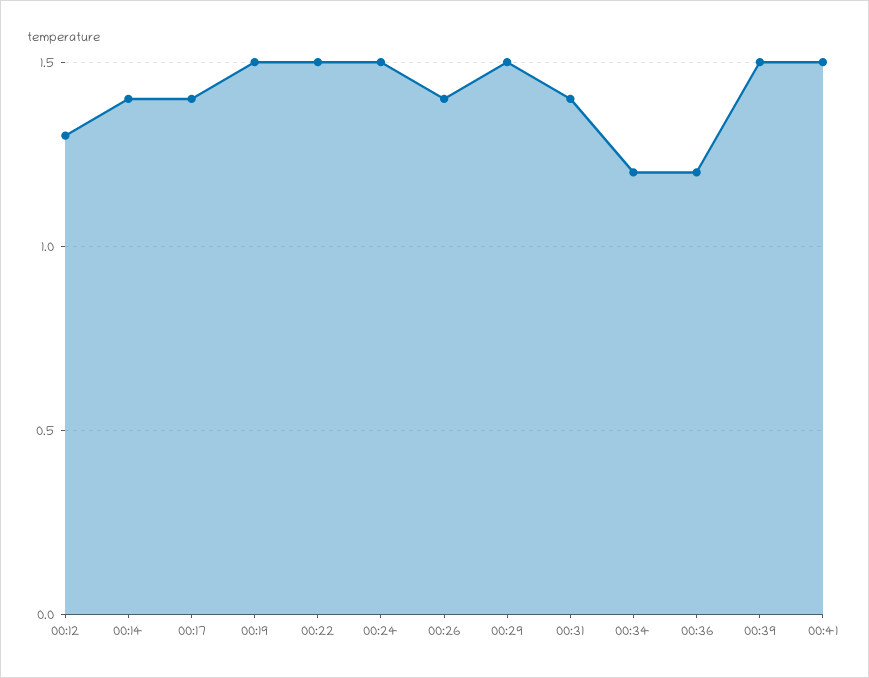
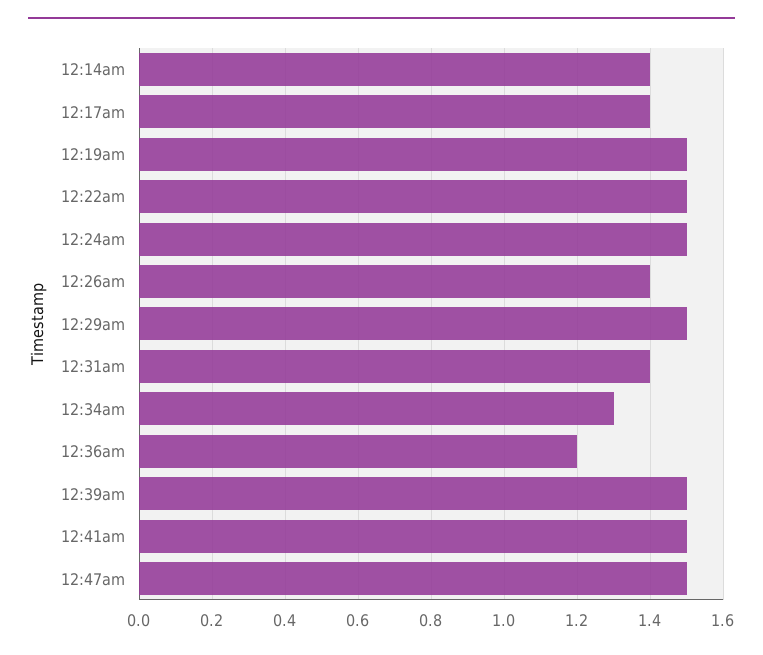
00:12: 1.3 -> none
00:34: 1.2 -> 1.3
12:47am: none -> 1.5

